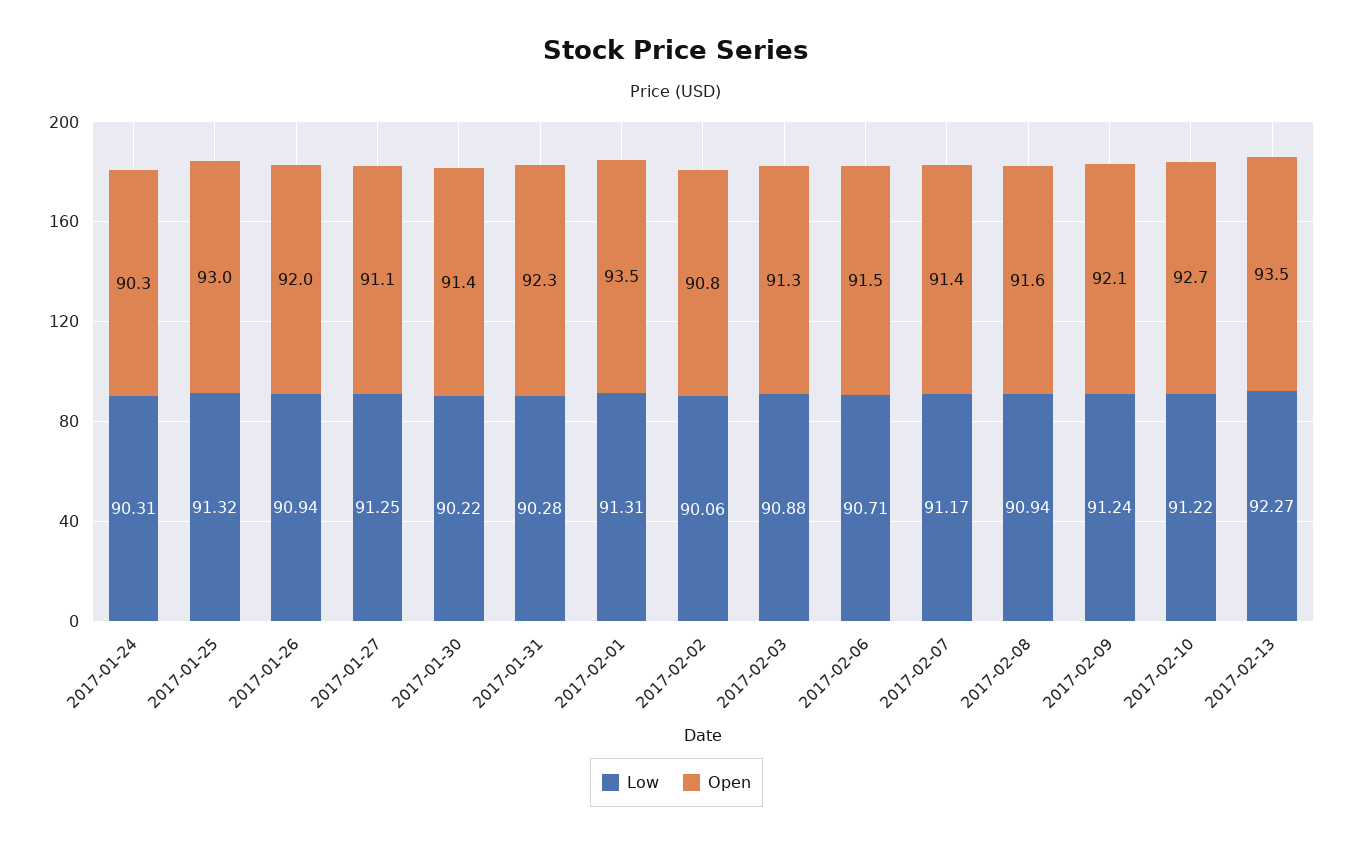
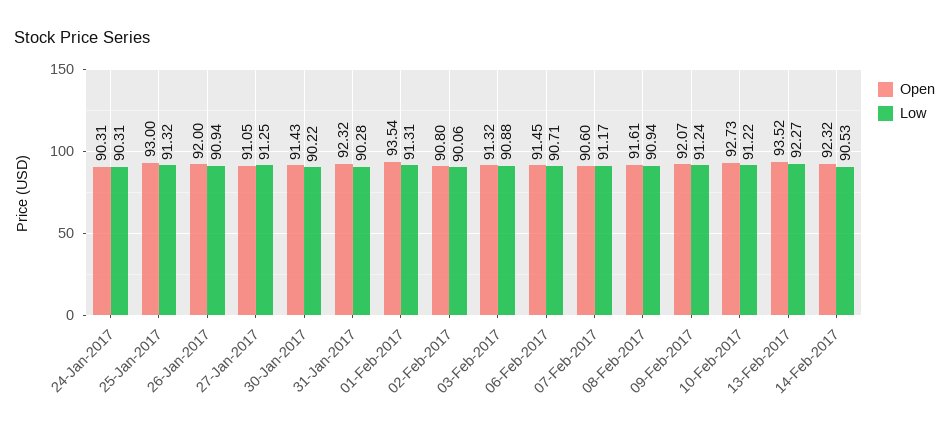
Open, 2017-02-07: 91.4 -> 90.6
Open, 14-Feb-2017: none -> 92.32
Low, 14-Feb-2017: none -> 90.53

